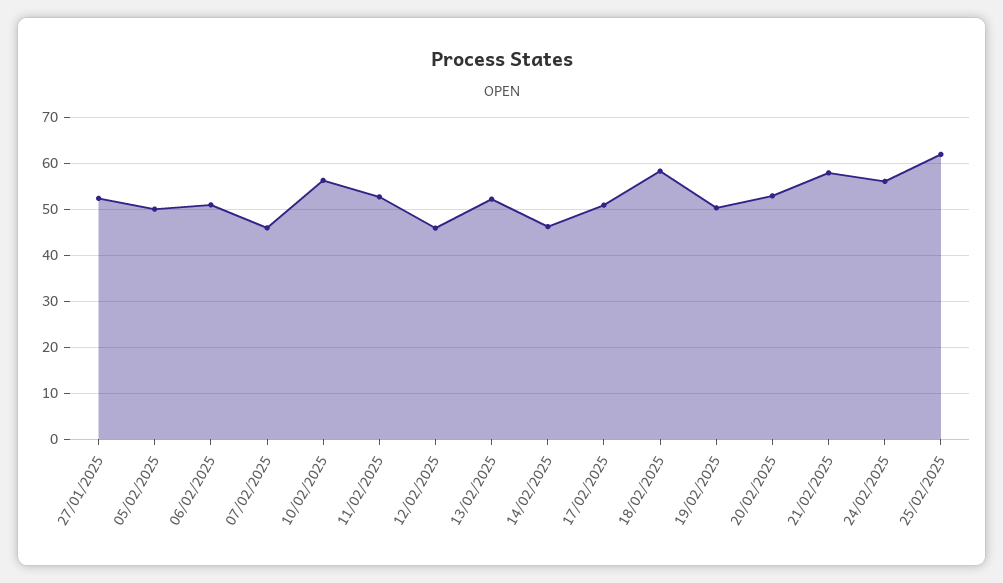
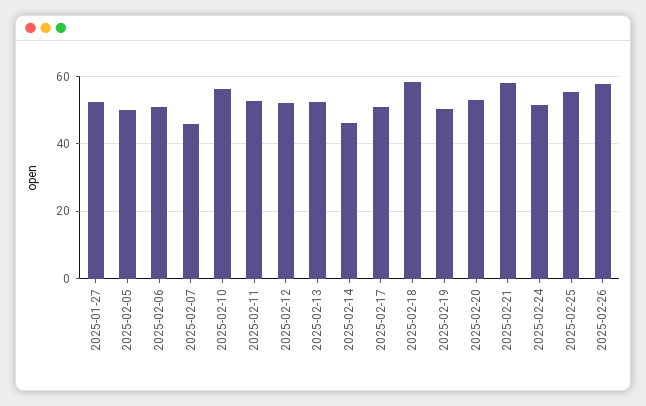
12/02/2025: 46 -> 52
24/02/2025: 56 -> 52
25/02/2025: 62 -> 56
2025-02-26: none -> 58

